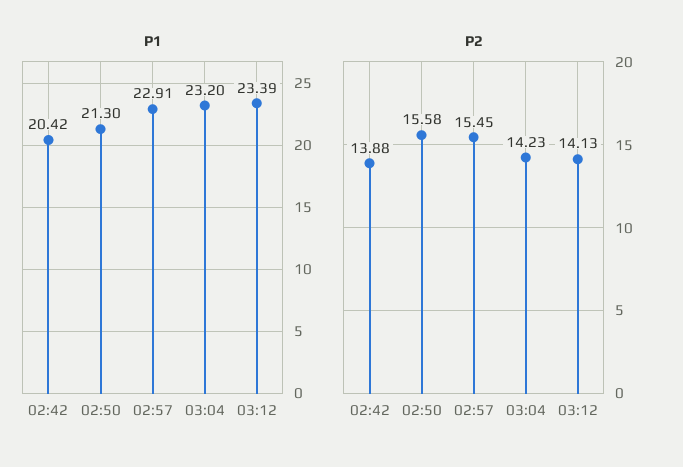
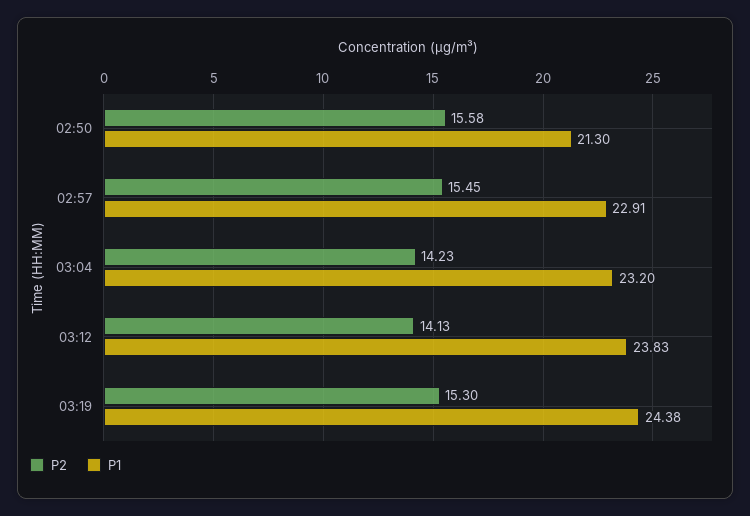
P1, 02:42: 20.42 -> none
P1, 03:12: 23.39 -> 23.83
P2, 02:42: 13.88 -> none
P2, 03:19: none -> 15.3
P1, 03:19: none -> 24.38

